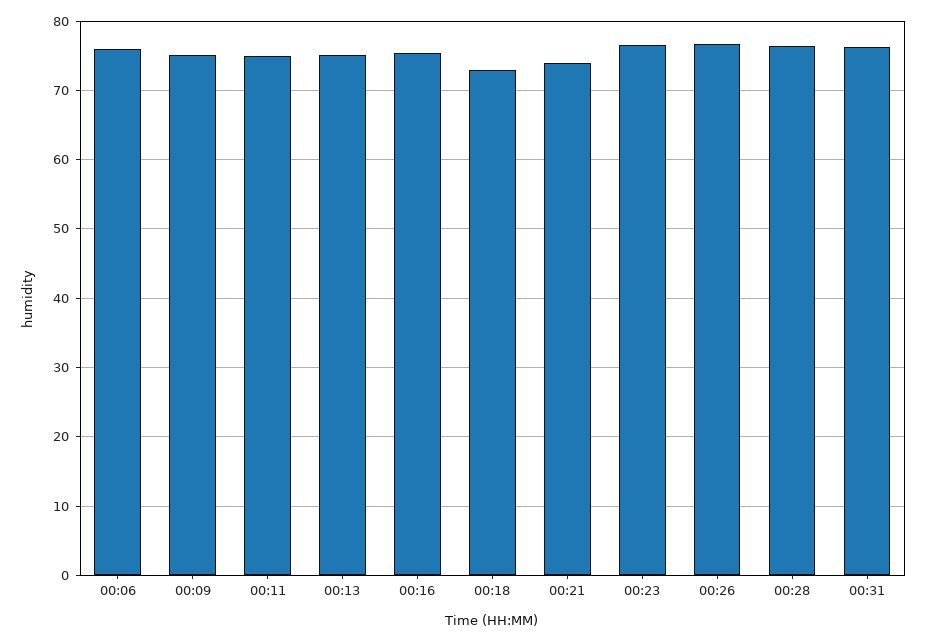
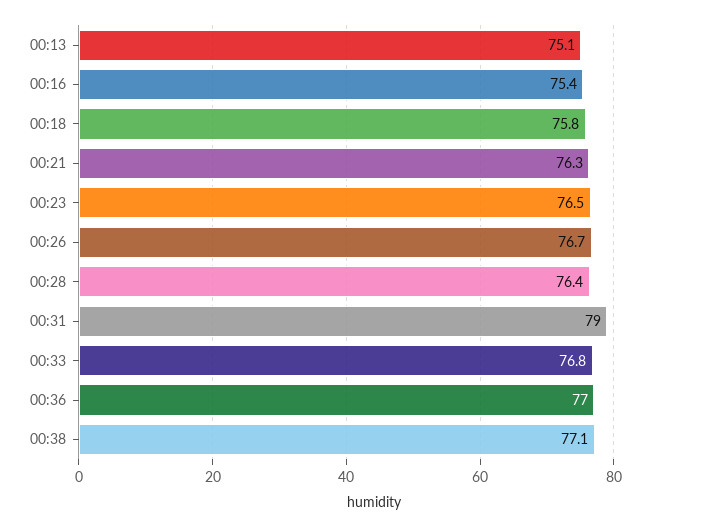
00:06: 76 -> none
00:09: 75 -> none
00:11: 75 -> none
00:18: 73 -> 75.8
00:21: 74 -> 76.3
00:31: 76 -> 79
00:33: none -> 76.8
00:36: none -> 77
00:38: none -> 77.1

